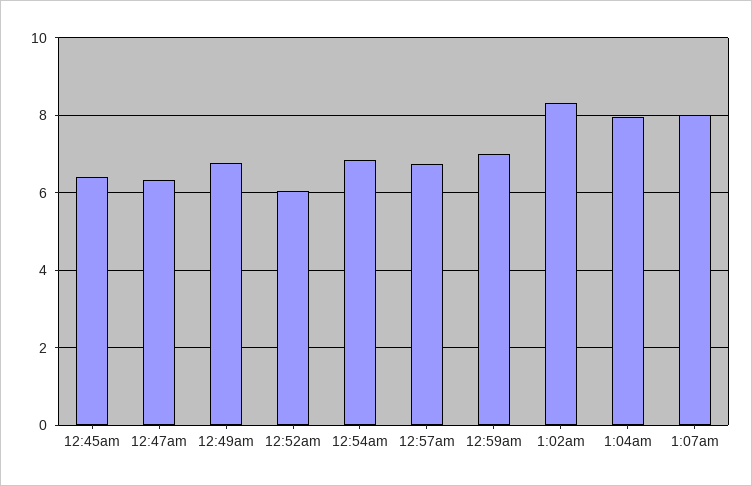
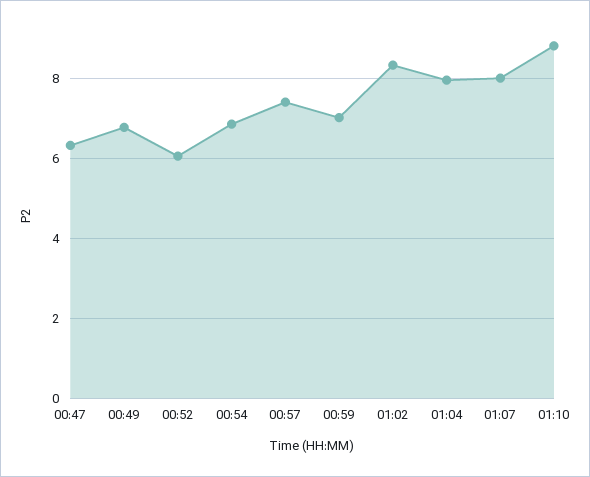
12:45am: 6.4 -> none
12:57am: 6.8 -> 7.4
01:10: none -> 8.8

